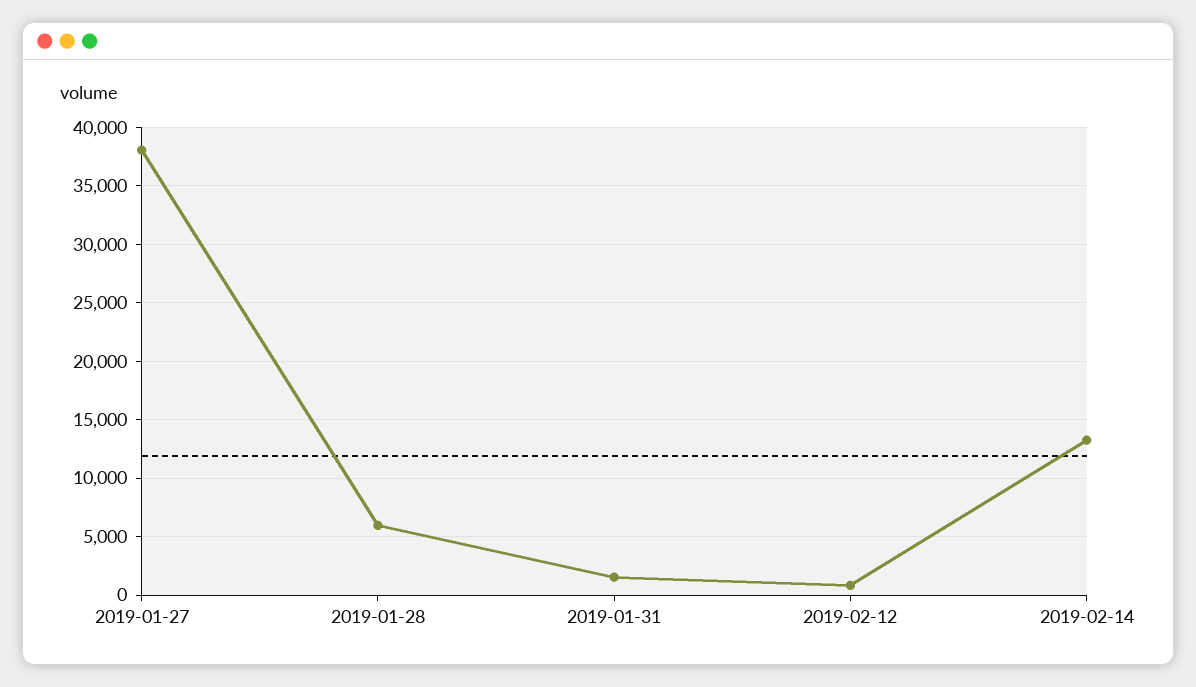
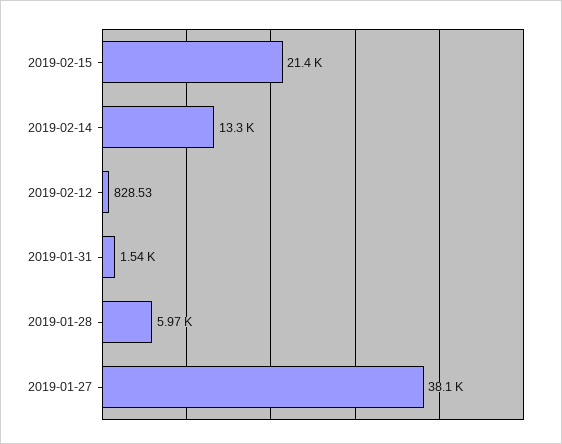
2019-02-15: none -> 21400

